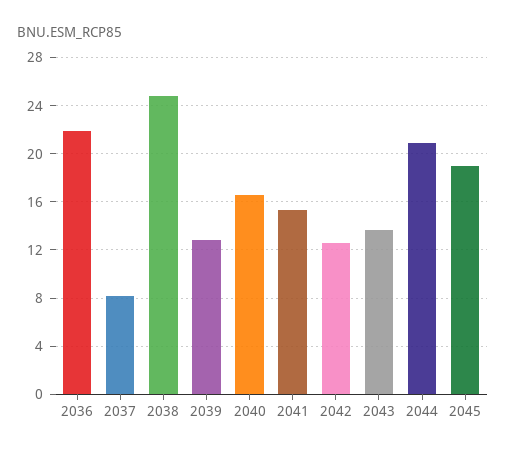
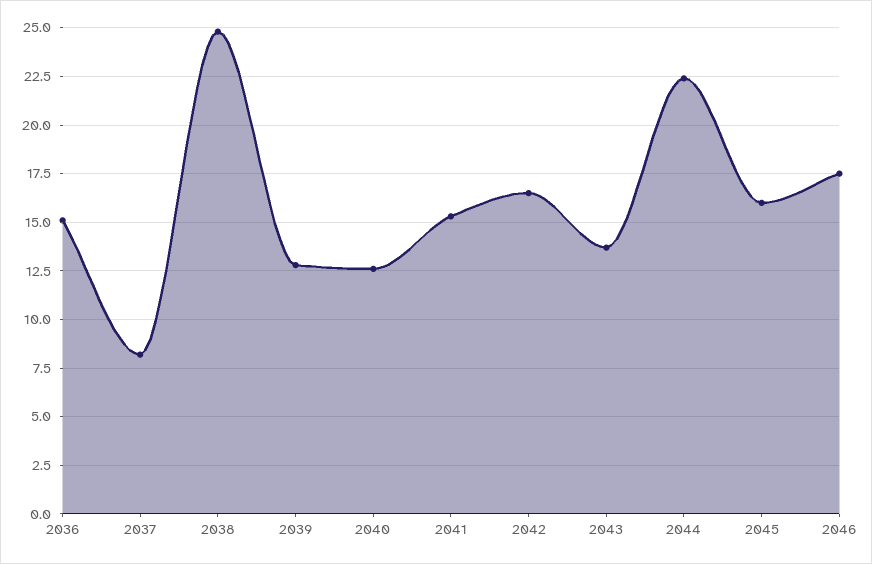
2036: 22 -> 15
2040: 16.5 -> 12.5
2042: 12.5 -> 16.5
2044: 21 -> 22.5
2045: 19 -> 16
2046: none -> 17.5

